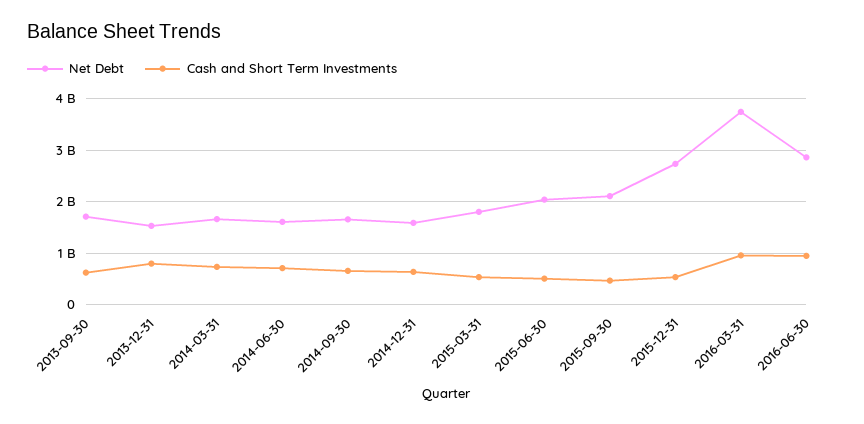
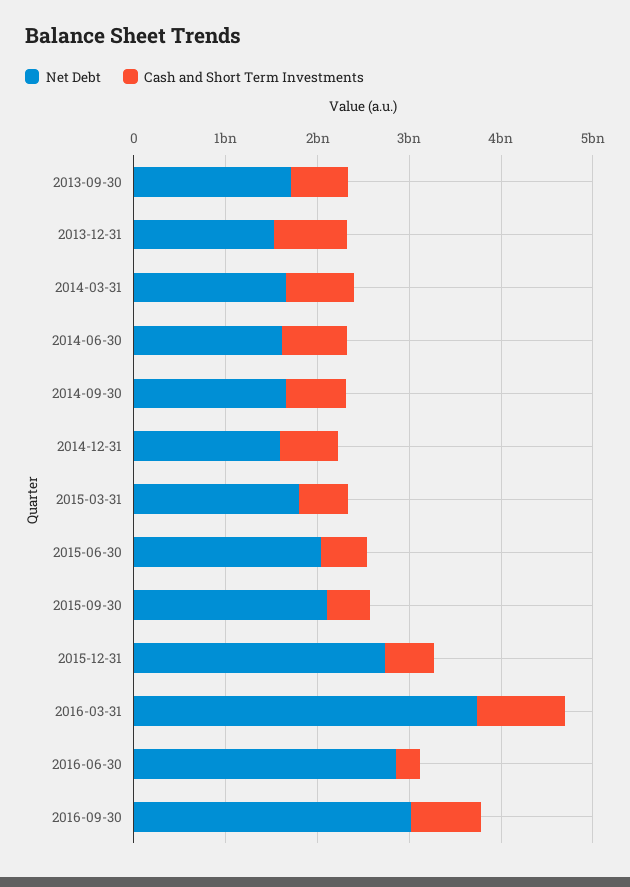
Cash and Short Term Investments, 2016-06-30: 1000000000 -> 200000000
Net Debt, 2016-09-30: none -> 3000000000
Cash and Short Term Investments, 2016-09-30: none -> 800000000

